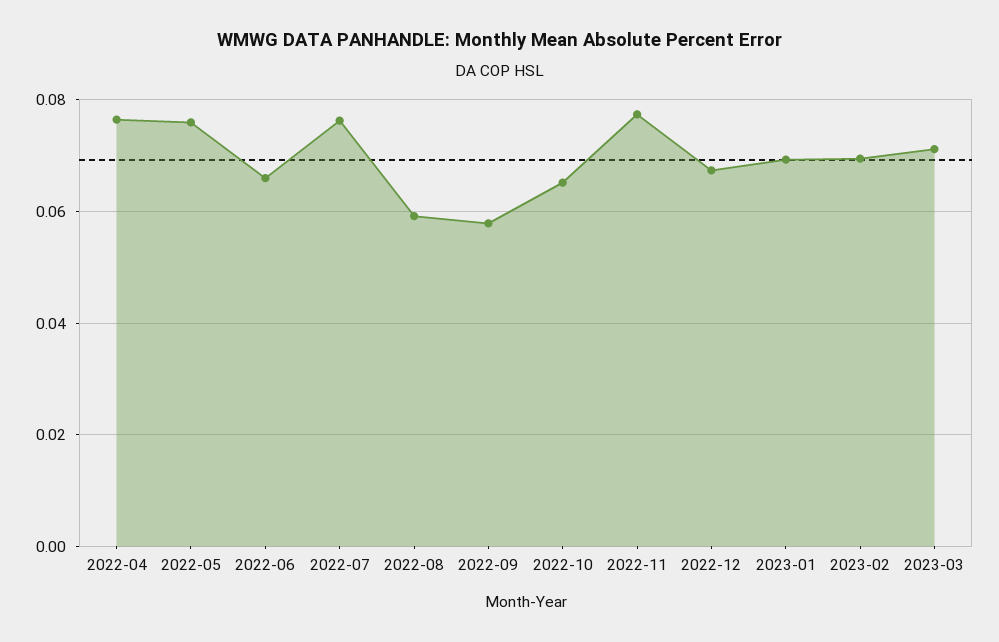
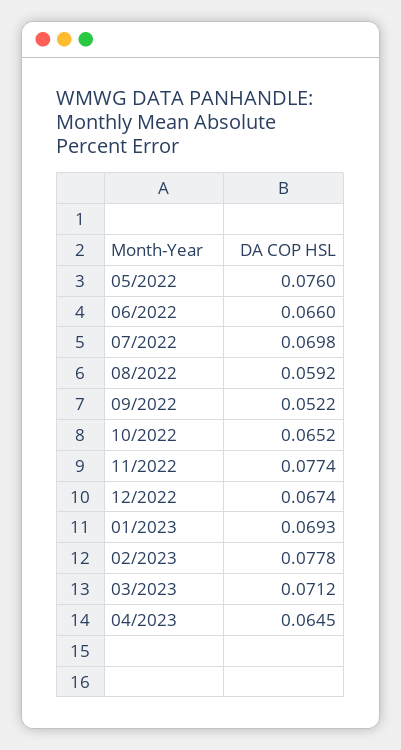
2022-04: 0.076 -> none
2022-07: 0.076 -> 0.0698
2022-09: 0.058 -> 0.0522
2023-02: 0.07 -> 0.0778
04/2023: none -> 0.0645

